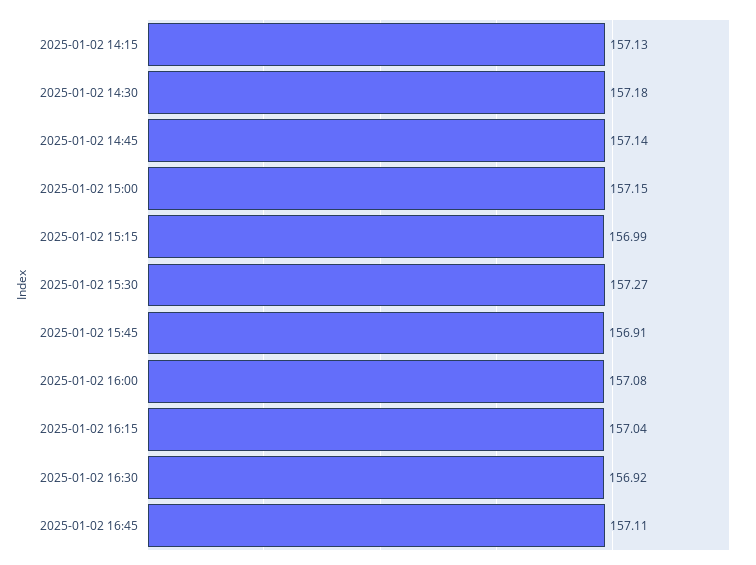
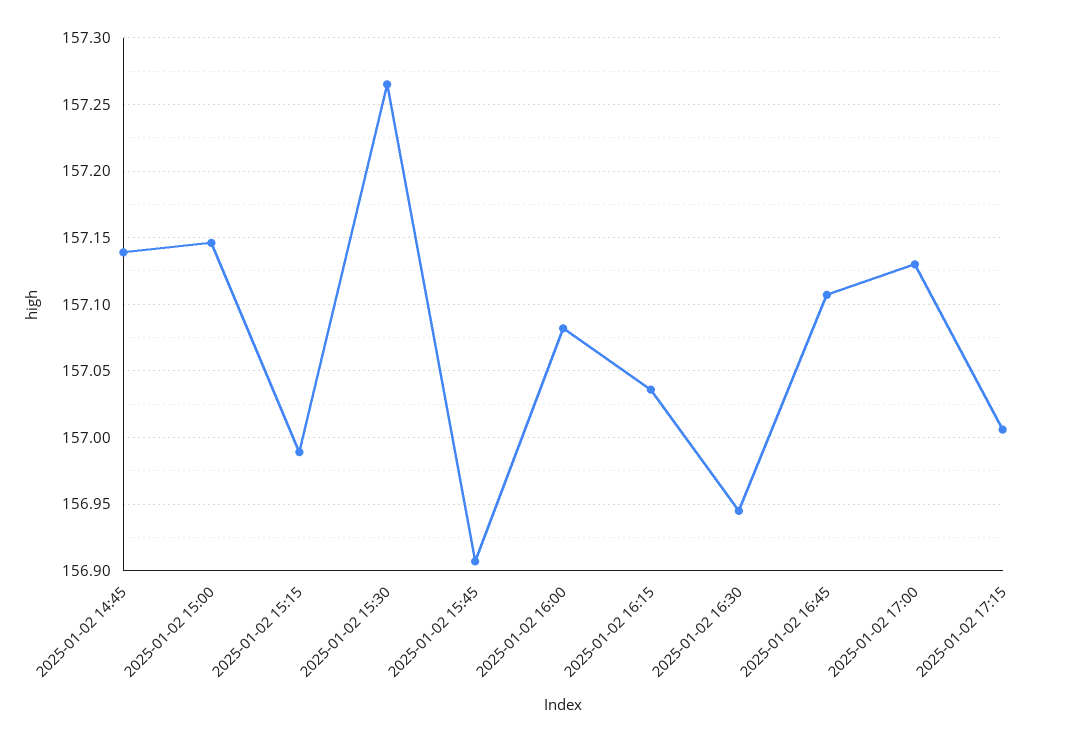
2025-01-02 14:15: 157.13 -> none
2025-01-02 14:30: 157.18 -> none
2025-01-02 16:30: 156.92 -> 156.945
2025-01-02 17:00: none -> 157.13
2025-01-02 17:15: none -> 157.005

